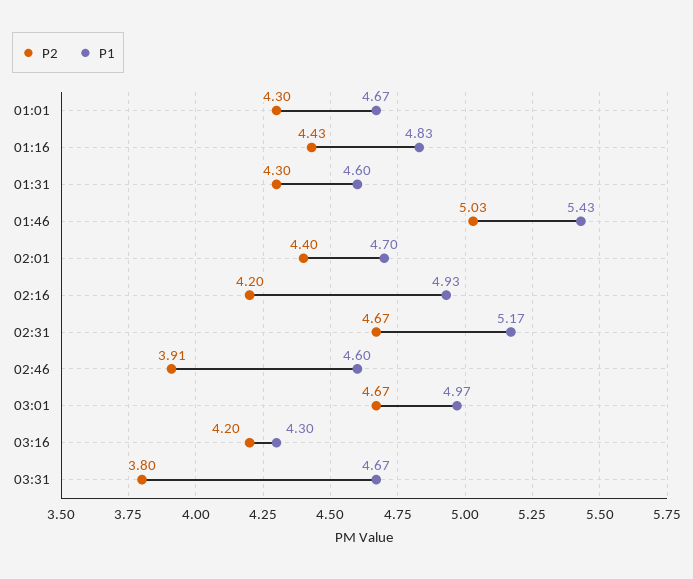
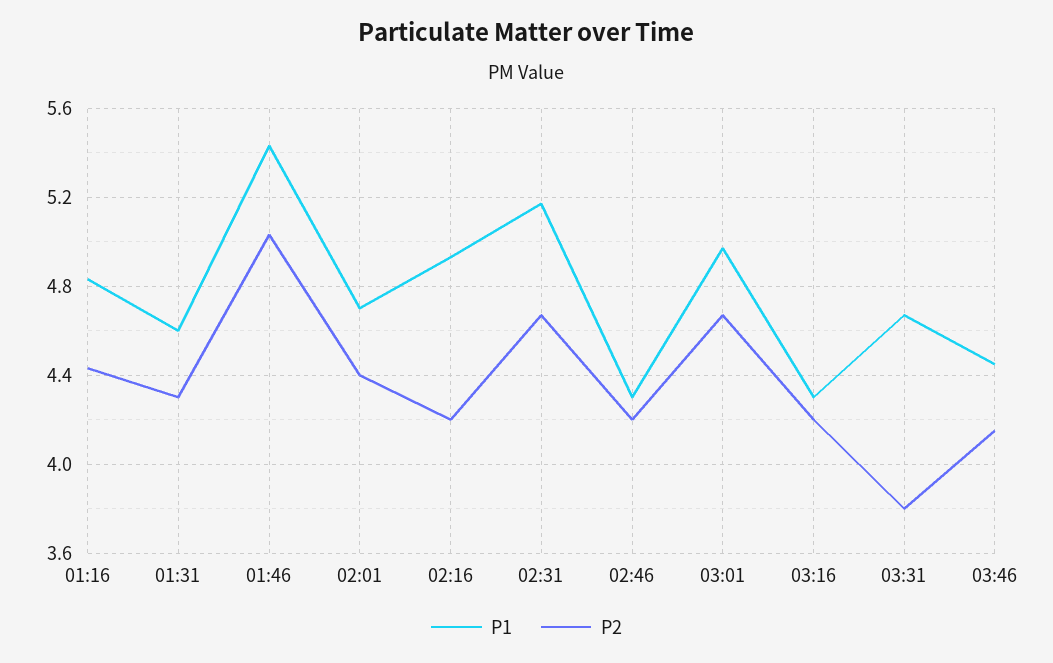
P2, 01:01: 4.3 -> none
P1, 01:01: 4.67 -> none
P2, 02:46: 3.91 -> 4.2
P1, 02:46: 4.6 -> 4.3
P1, 03:46: none -> 4.45
P2, 03:46: none -> 4.15

